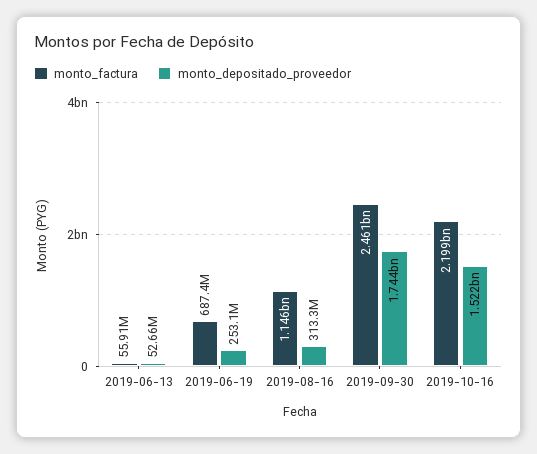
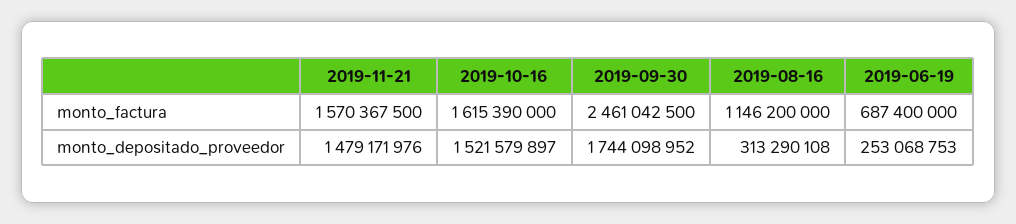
monto_factura, 2019-06-13: 55910000 -> none
monto_depositado_proveedor, 2019-06-13: 52660000 -> none
monto_factura, 2019-10-16: 2199000000 -> 1615390000
monto_factura, 2019-11-21: none -> 1570367500
monto_depositado_proveedor, 2019-11-21: none -> 1479171976

